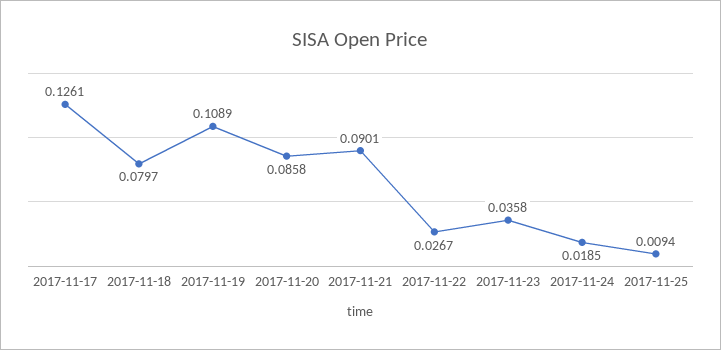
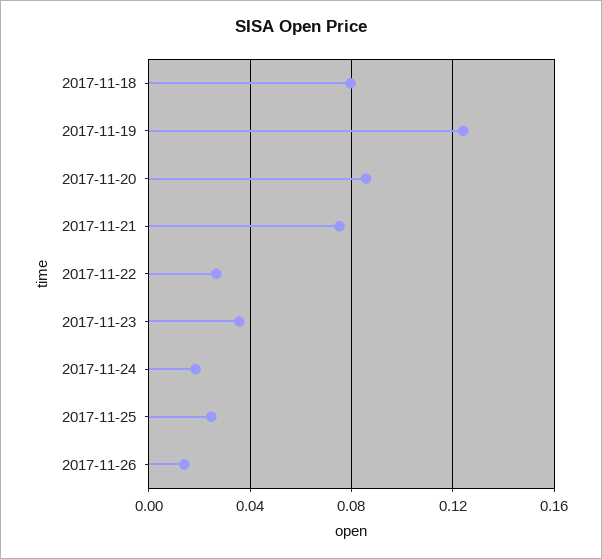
2017-11-17: 0.1261 -> none
2017-11-19: 0.1089 -> 0.125
2017-11-21: 0.0901 -> 0.075
2017-11-25: 0.0094 -> 0.025
2017-11-26: none -> 0.015

